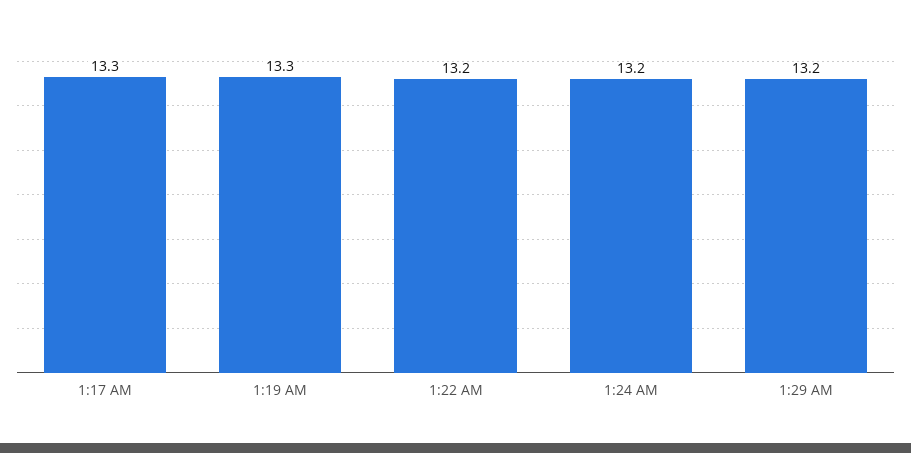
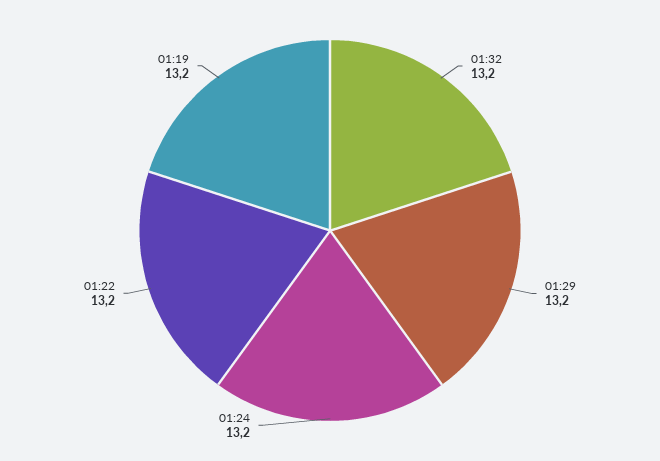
1:17 AM: 13.3 -> none
1:19 AM: 13.3 -> 13.2
01:32: none -> 13.2

